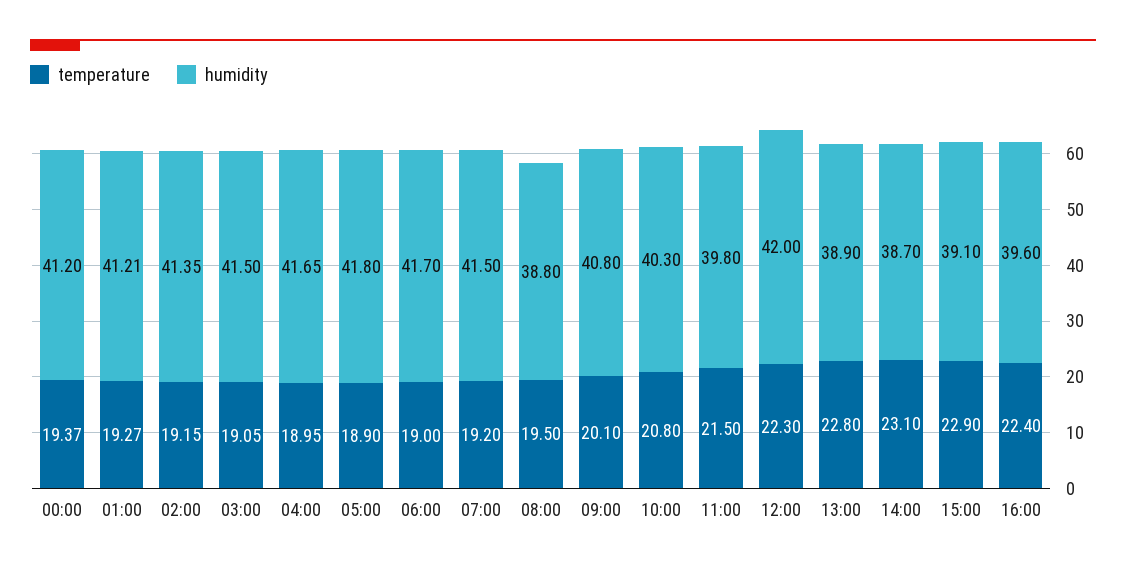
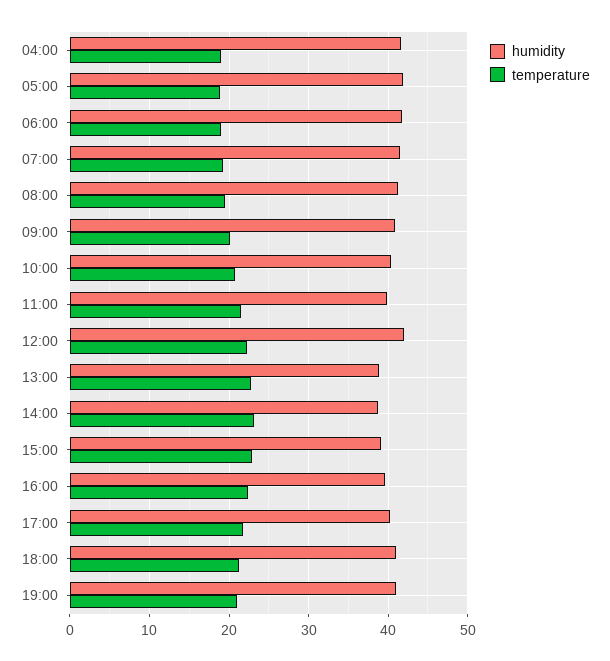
temperature, 00:00: 19.37 -> none
humidity, 00:00: 41.2 -> none
temperature, 01:00: 19.27 -> none
humidity, 01:00: 41.21 -> none
temperature, 02:00: 19.15 -> none
humidity, 02:00: 41.35 -> none
temperature, 03:00: 19.05 -> none
humidity, 03:00: 41.5 -> none
humidity, 08:00: 38.8 -> 41
humidity, 17:00: none -> 40
temperature, 17:00: none -> 22
humidity, 18:00: none -> 41
temperature, 18:00: none -> 21
humidity, 19:00: none -> 41
temperature, 19:00: none -> 21

